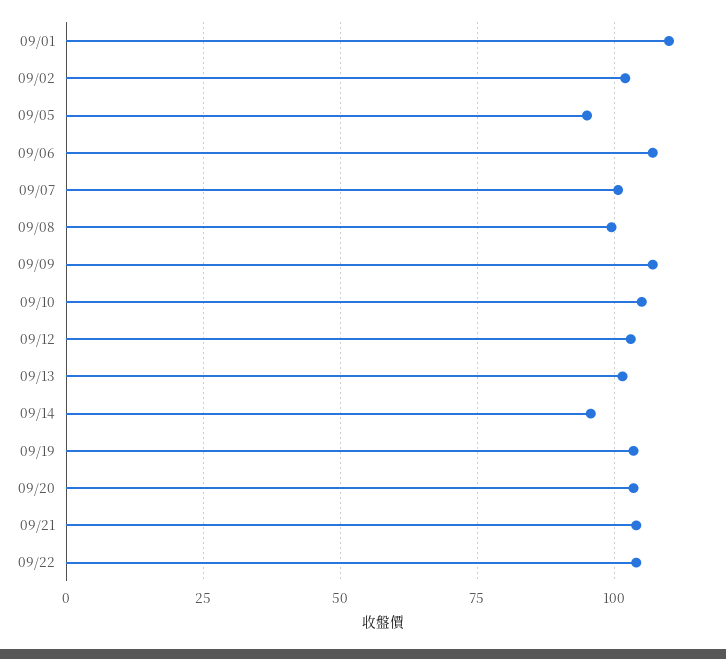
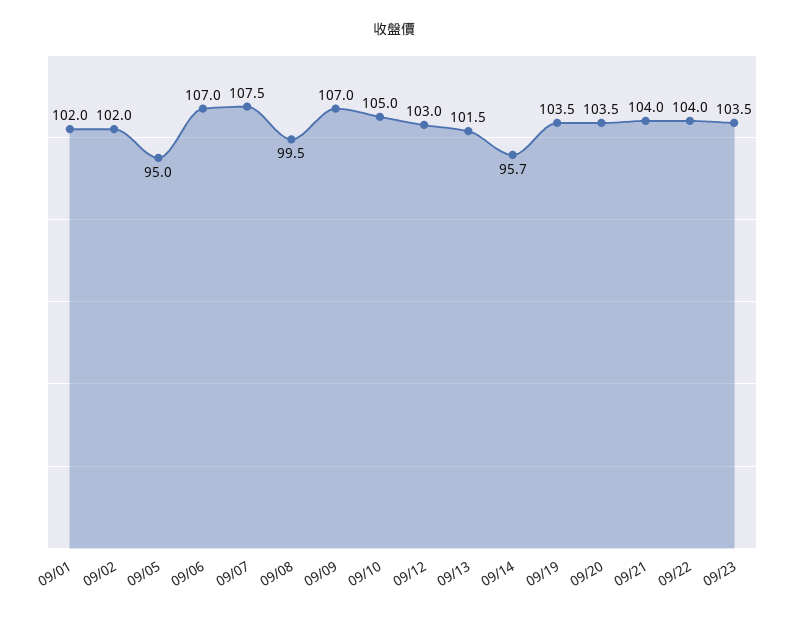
09/01: 110 -> 102
09/07: 100 -> 107.5
09/23: none -> 103.5

